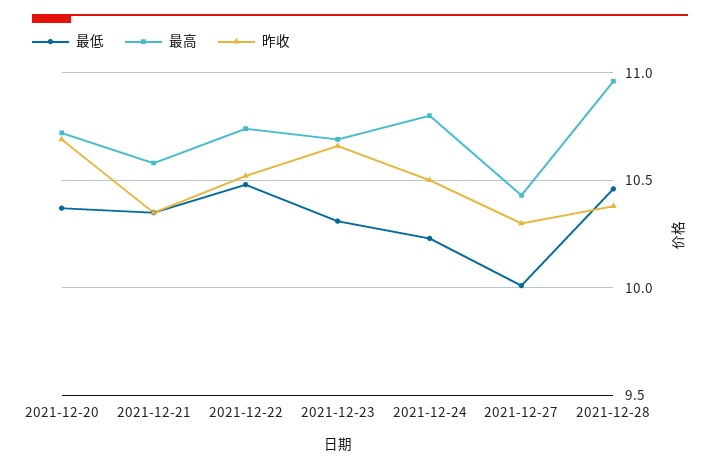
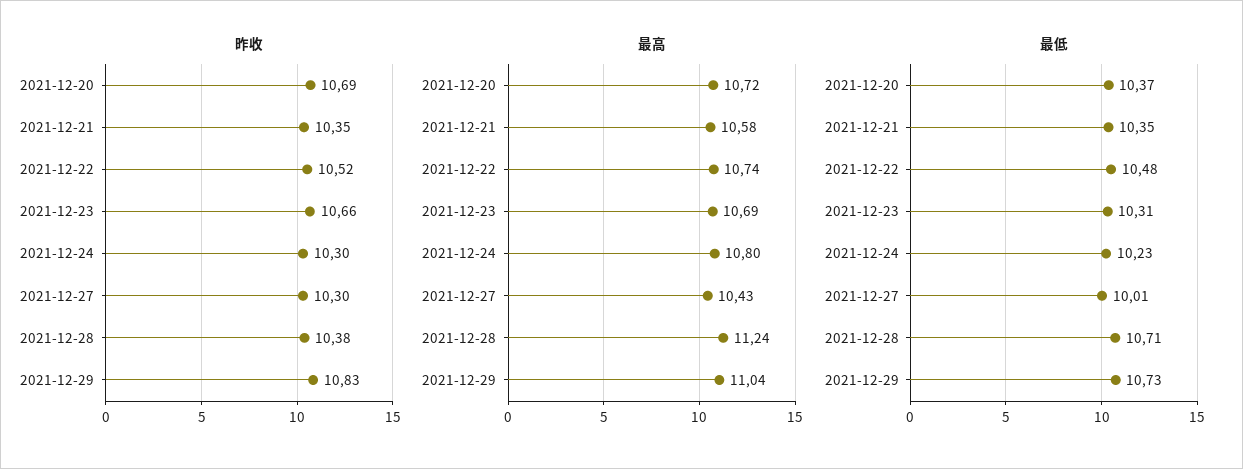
昨收, 2021-12-24: 10.5 -> 10.3
最低, 2021-12-28: 10.45 -> 10.71
最高, 2021-12-28: 10.95 -> 11.24
昨收, 2021-12-29: none -> 10.83
最高, 2021-12-29: none -> 11.04
最低, 2021-12-29: none -> 10.73

